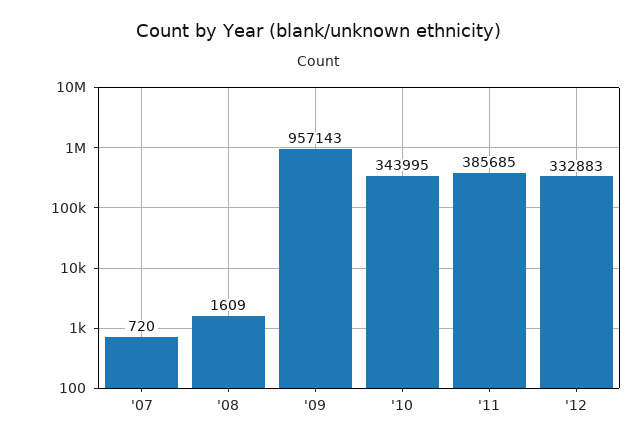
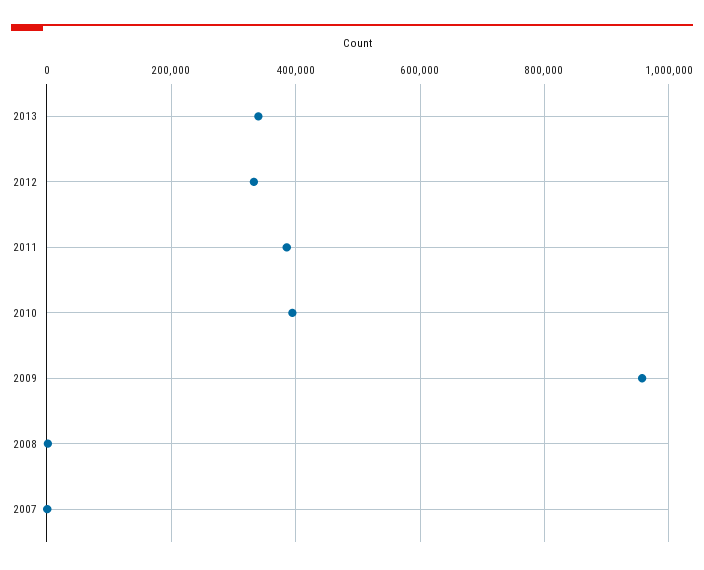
'10: 343995 -> 400000
2013: none -> 340000

